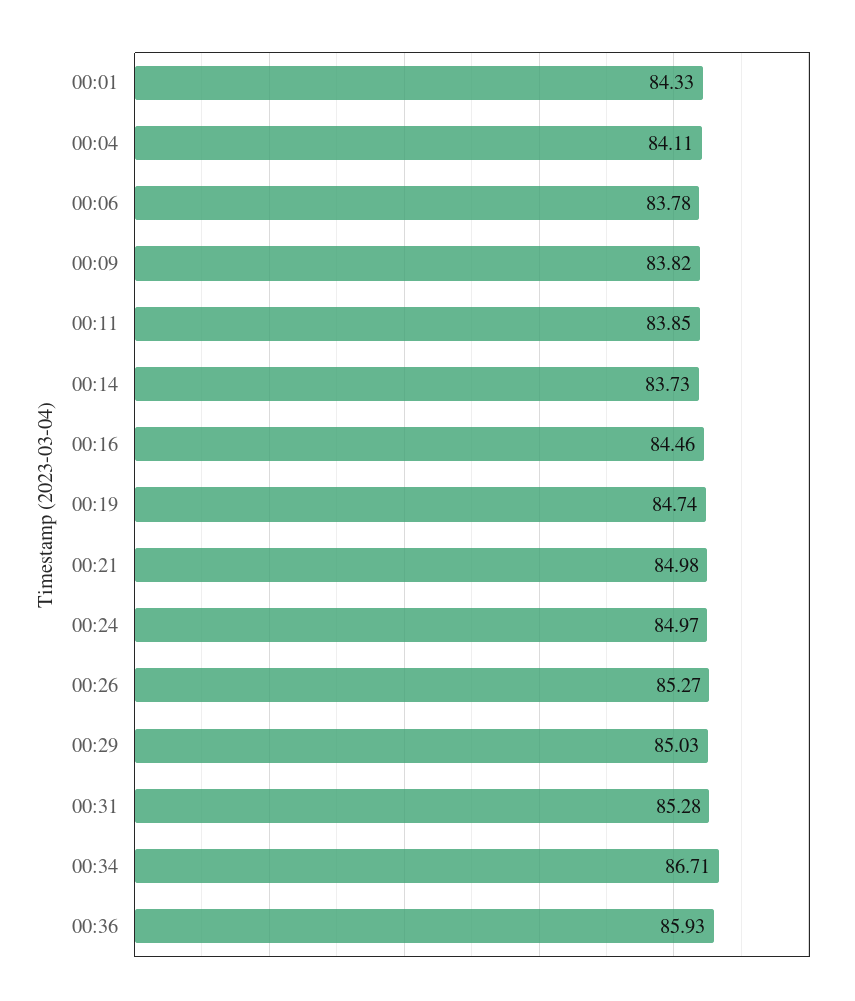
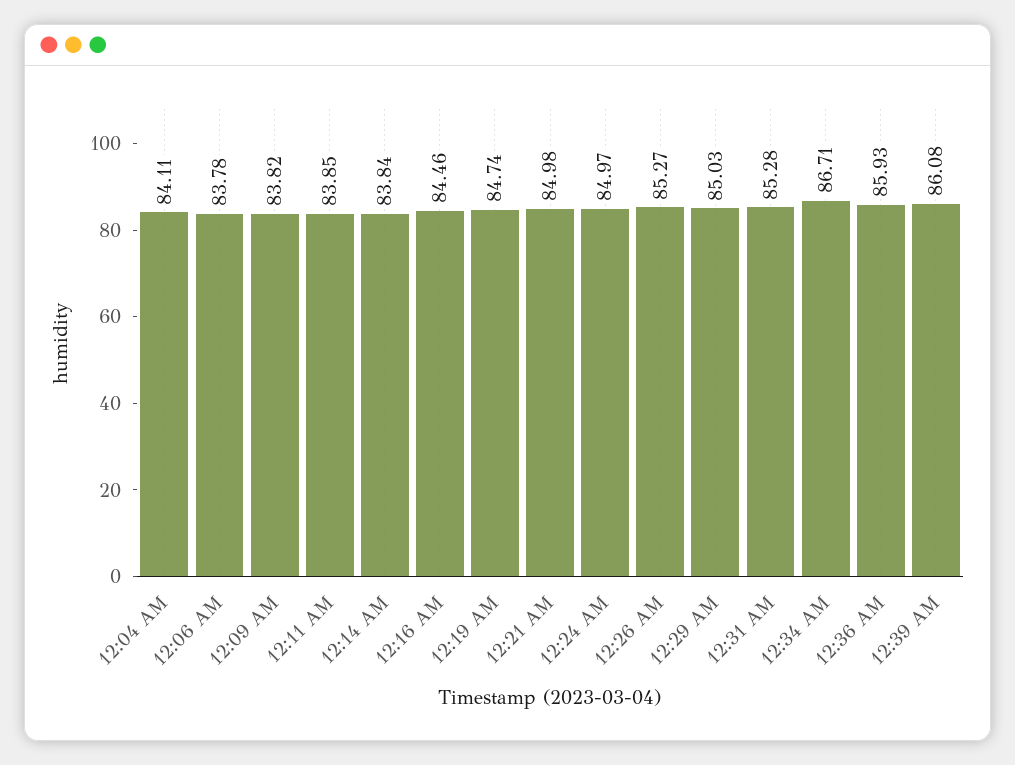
00:01: 84.33 -> none
00:14: 83.73 -> 83.84
12:39 AM: none -> 86.08

